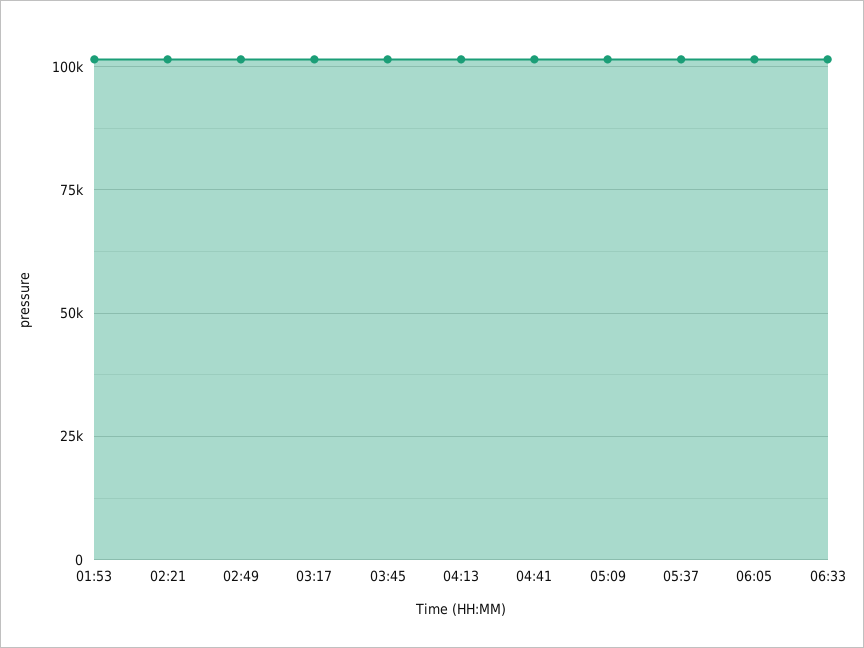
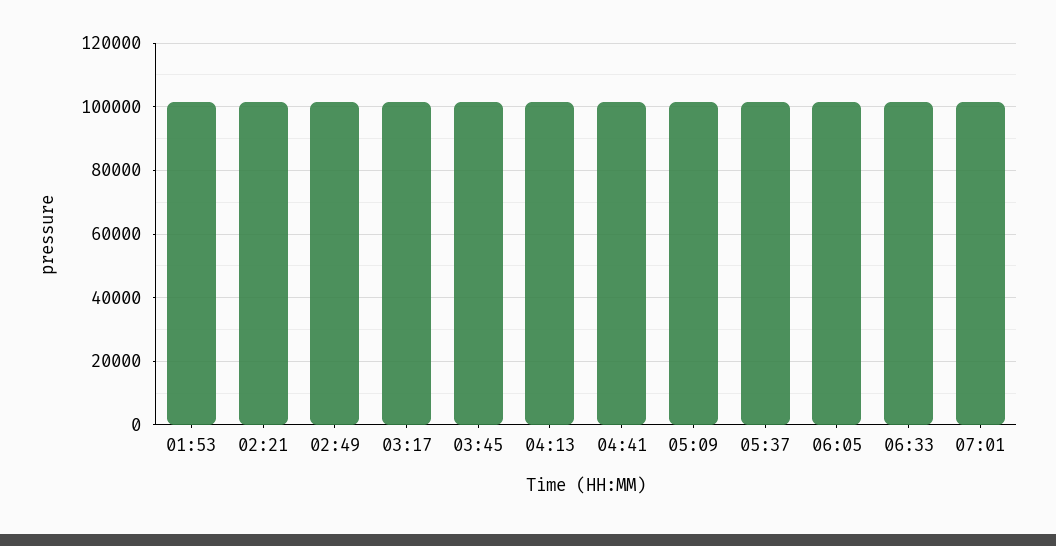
07:01: none -> 102000

